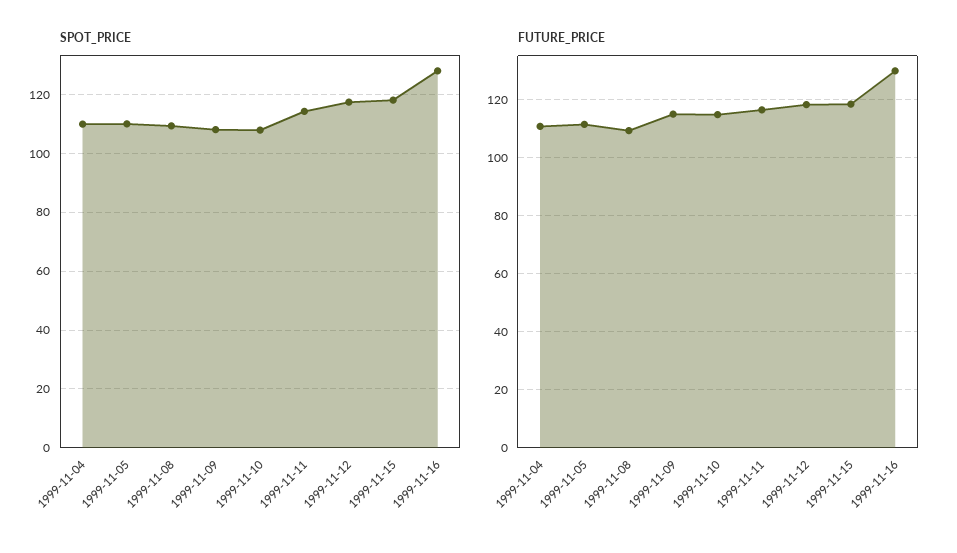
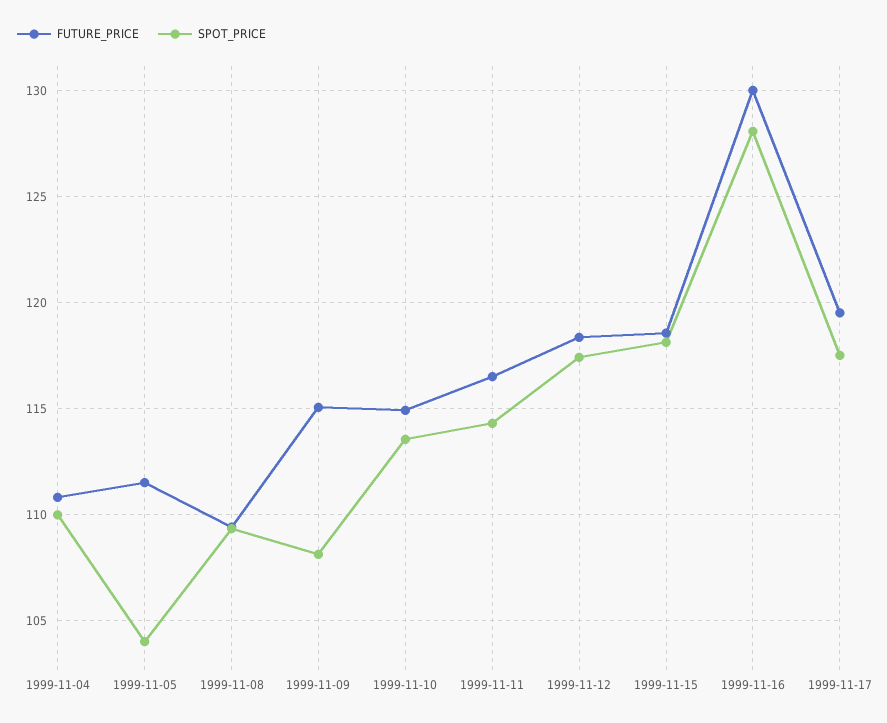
SPOT_PRICE, 1999-11-05: 110 -> 104
SPOT_PRICE, 1999-11-10: 107.5 -> 113.5
FUTURE_PRICE, 1999-11-17: none -> 119.5
SPOT_PRICE, 1999-11-17: none -> 117.5

